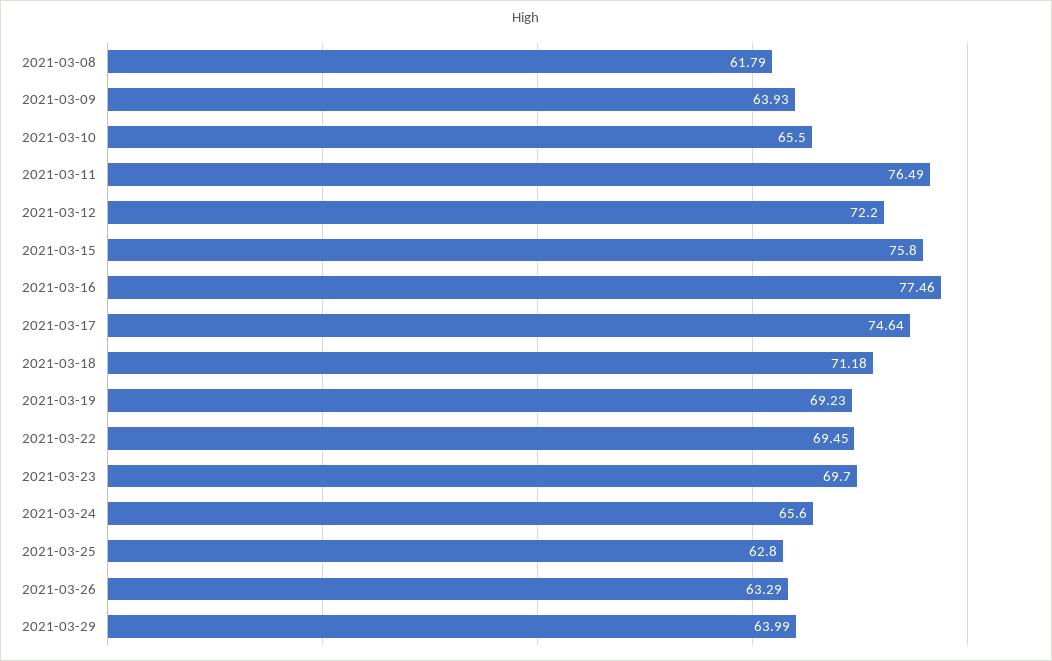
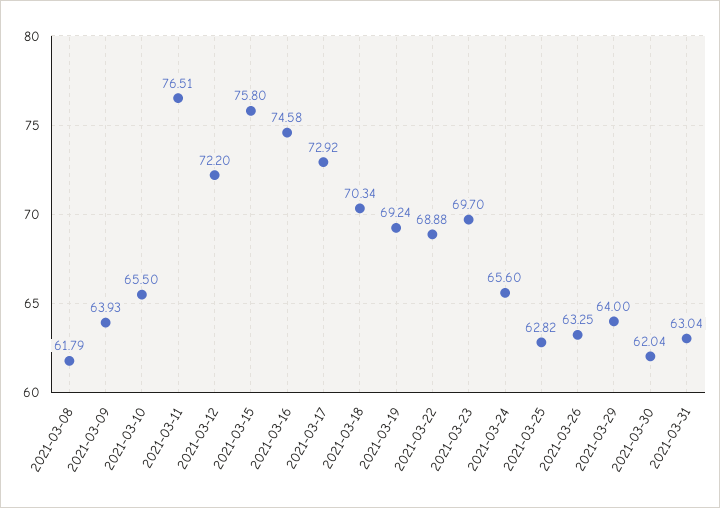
2021-03-11: 76.49 -> 76.51
2021-03-16: 77.46 -> 74.58
2021-03-17: 74.64 -> 72.92
2021-03-18: 71.18 -> 70.34
2021-03-19: 69.23 -> 69.24
2021-03-22: 69.45 -> 68.88
2021-03-25: 62.8 -> 62.82
2021-03-26: 63.29 -> 63.25
2021-03-29: 63.99 -> 64
2021-03-30: none -> 62.04
2021-03-31: none -> 63.04

